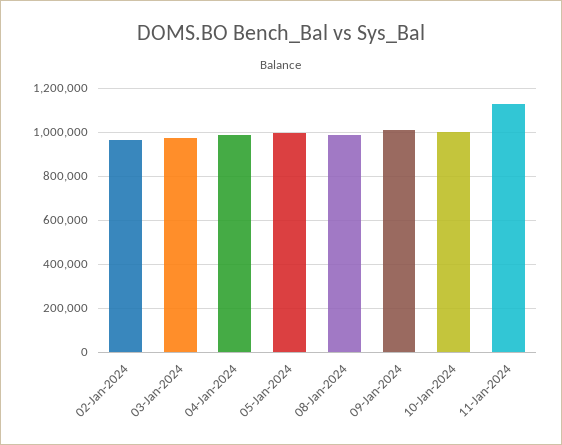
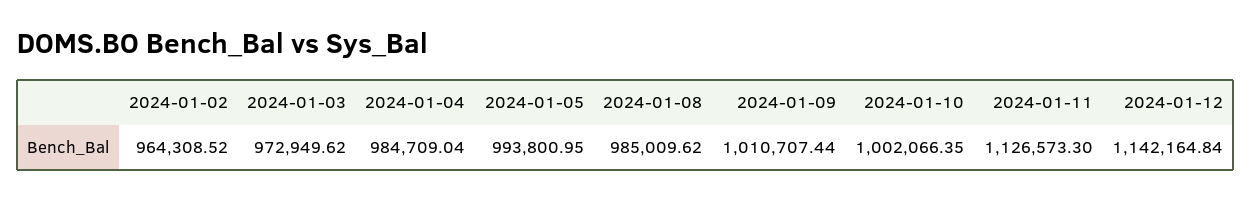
2024-01-12: none -> 1142164.84

